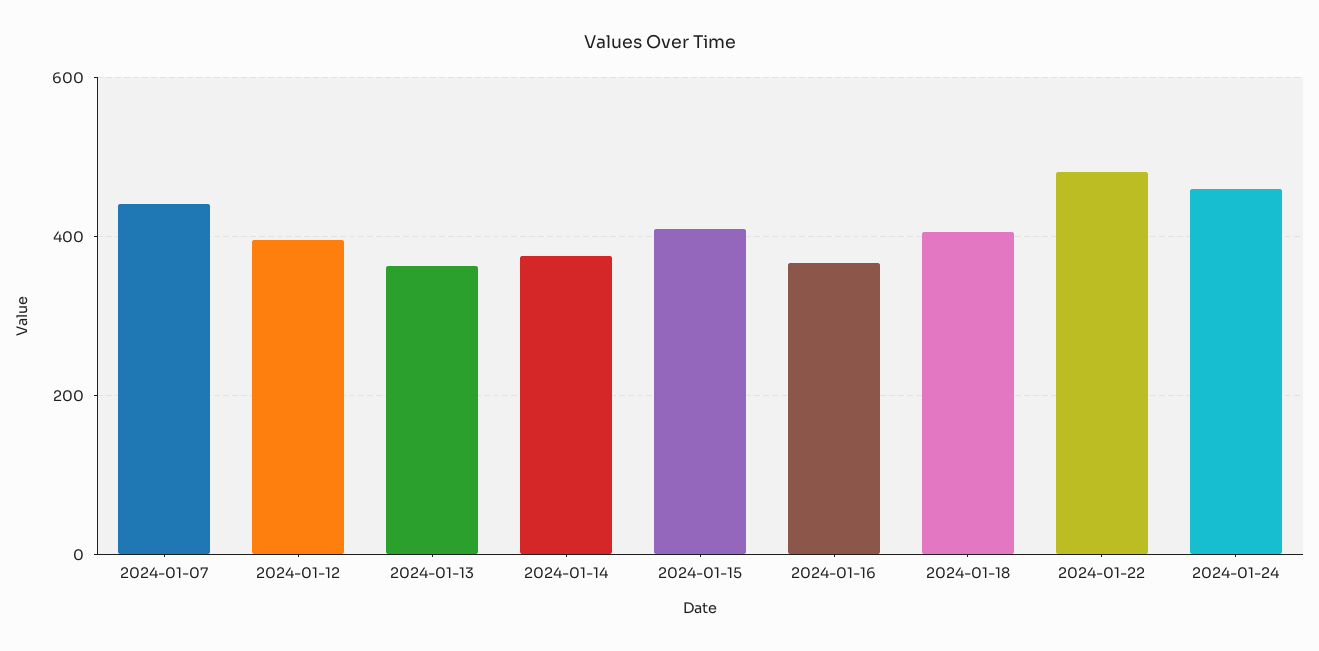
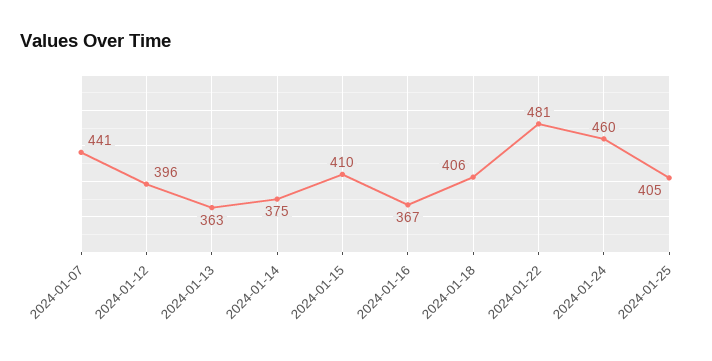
2024-01-25: none -> 405

